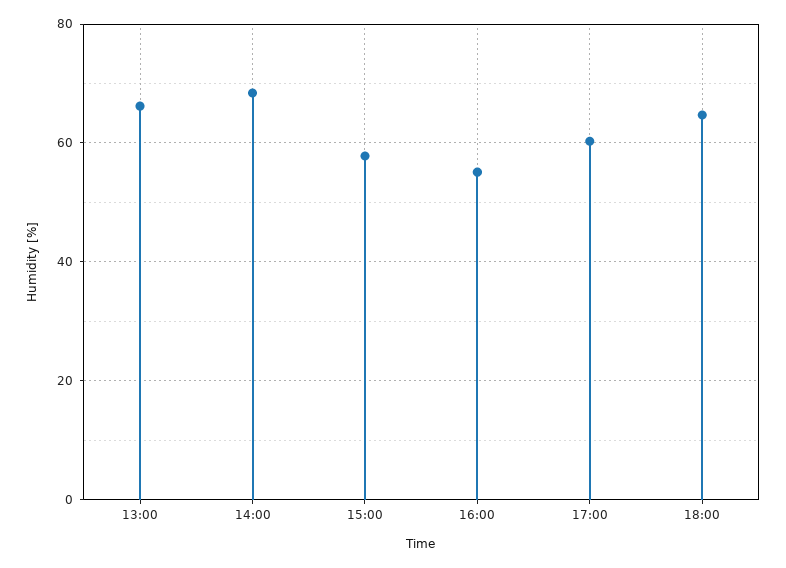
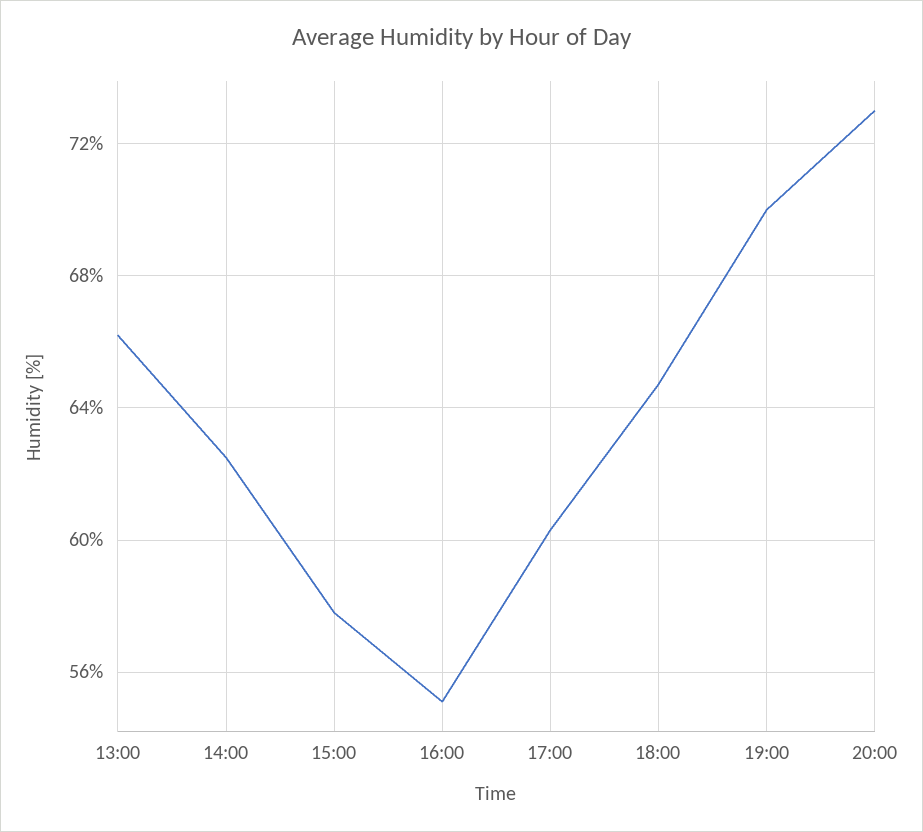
14:00: 68 -> 62.5
19:00: none -> 70
20:00: none -> 73

